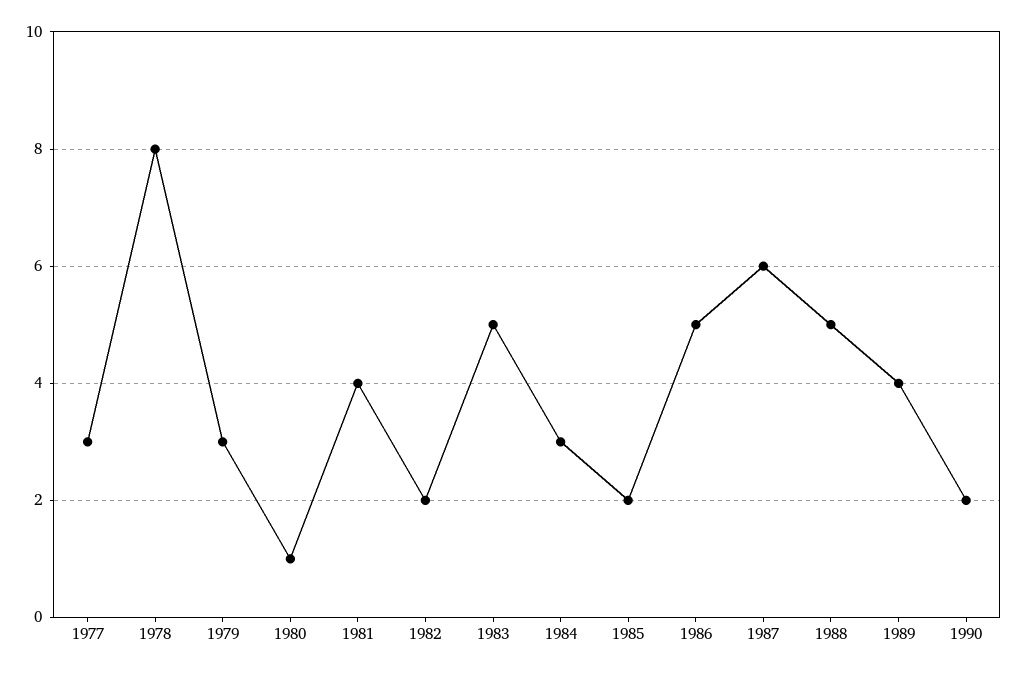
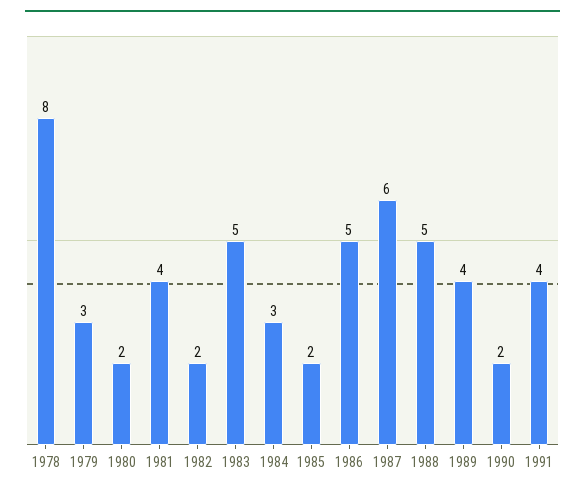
1977: 3 -> none
1980: 1 -> 2
1991: none -> 4

